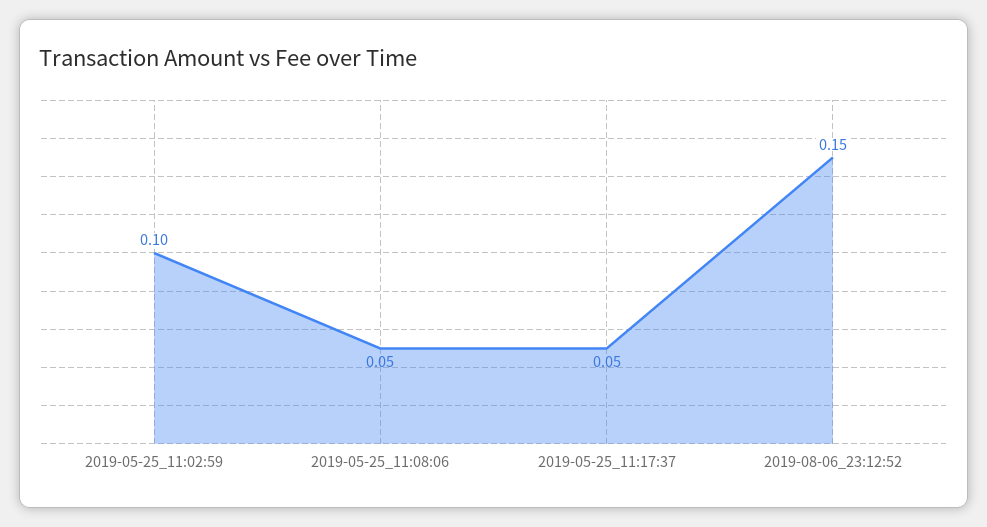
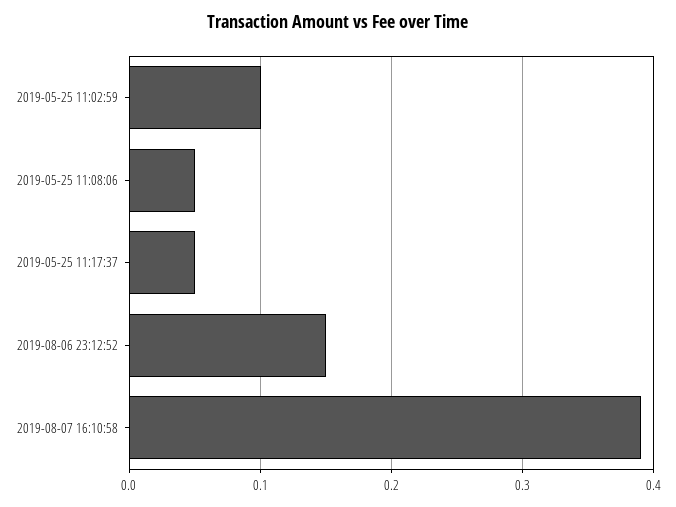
2019-08-07 16:10:58: none -> 0.39

